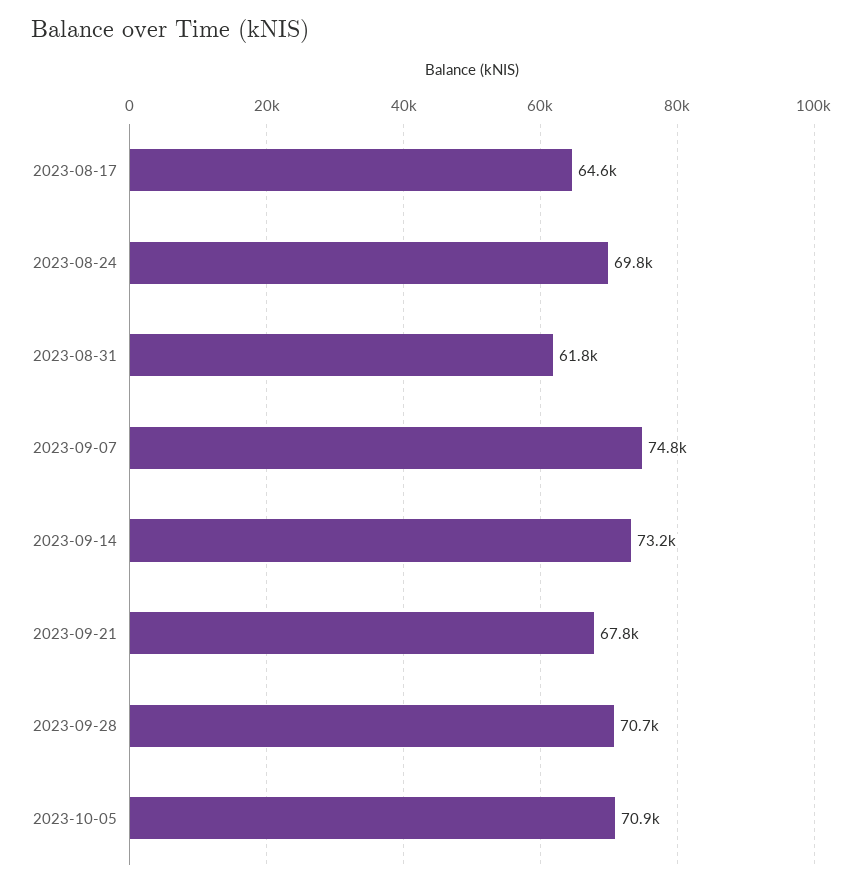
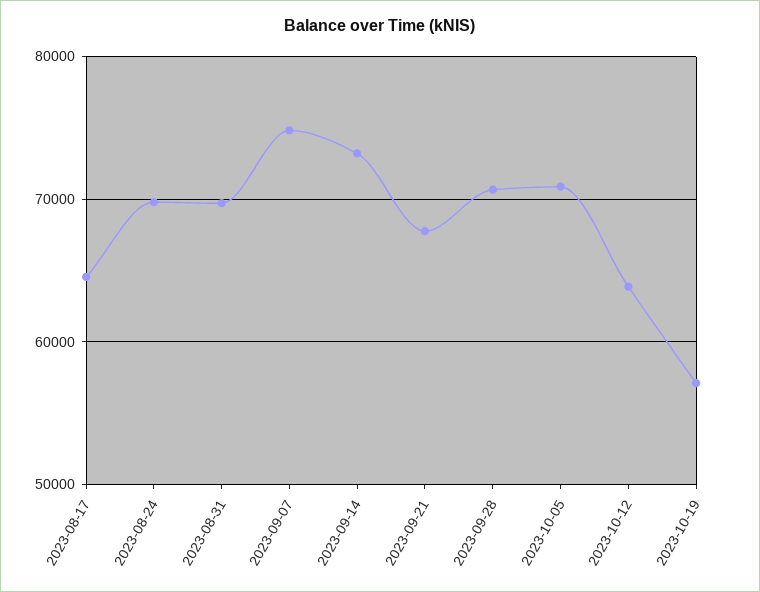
2023-08-31: 61800 -> 70000
2023-10-12: none -> 64000
2023-10-19: none -> 57000

